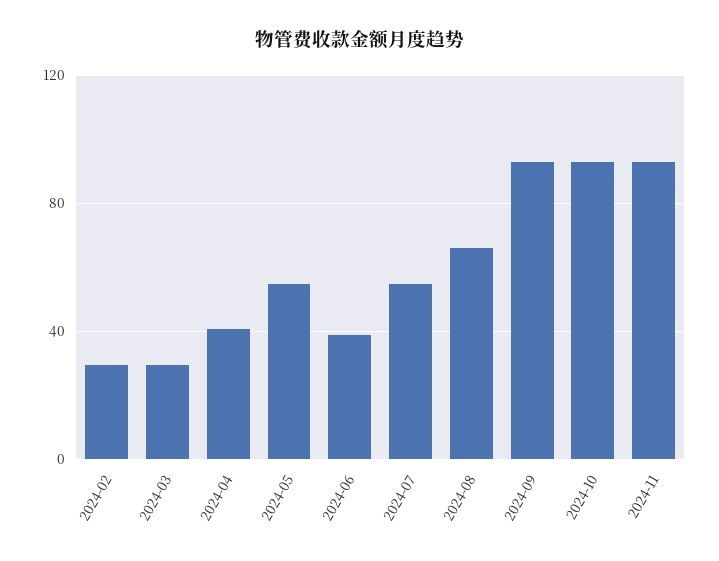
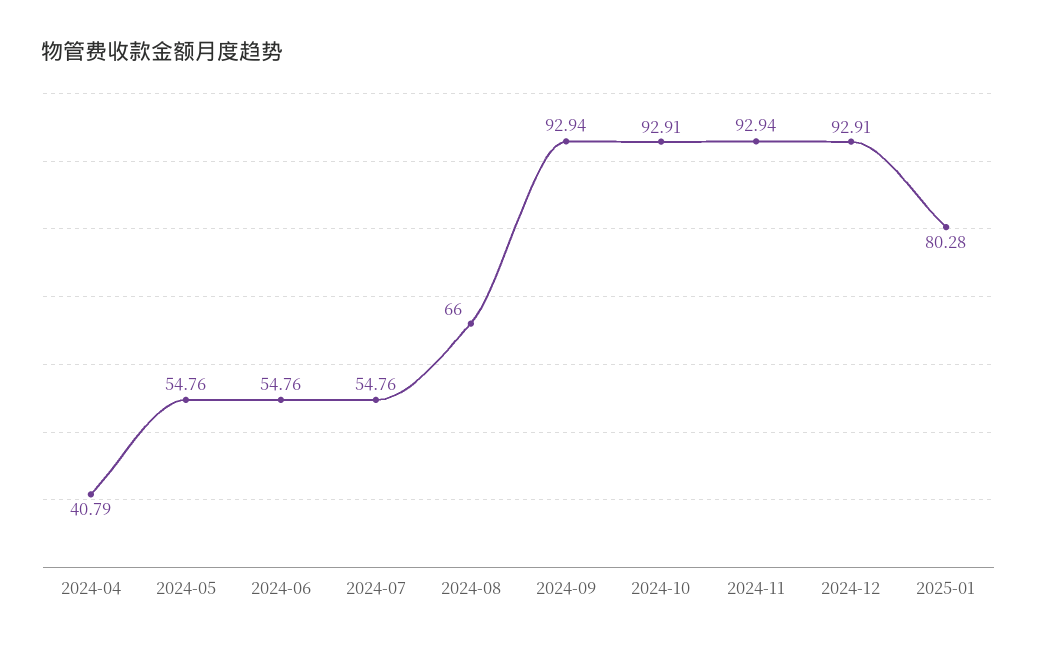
2024-02: 30 -> none
2024-03: 30 -> none
2024-06: 40 -> 54.76
2024-12: none -> 92.91
2025-01: none -> 80.28

